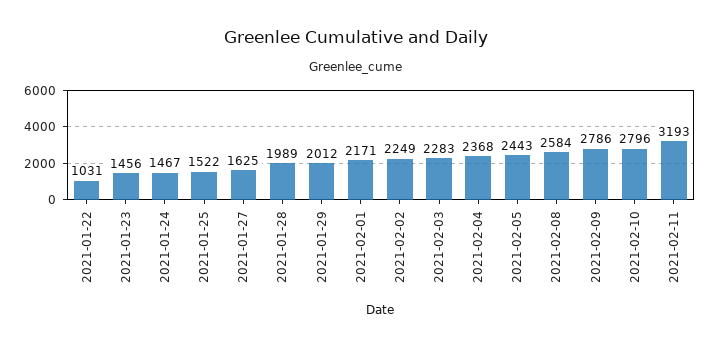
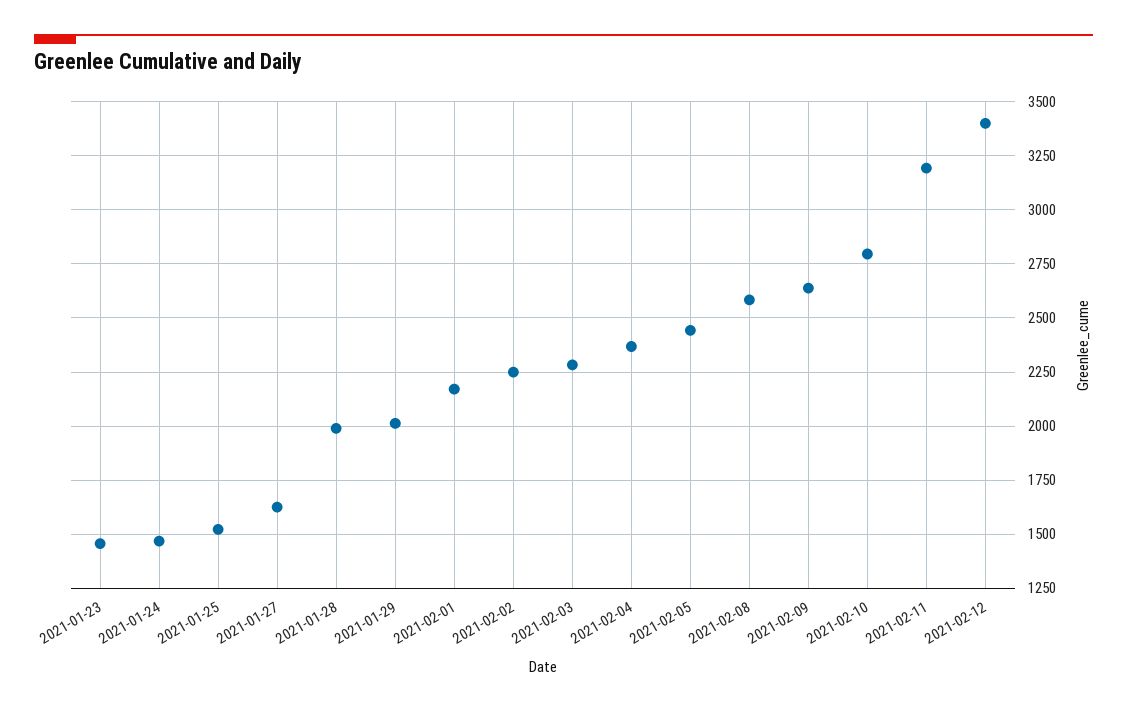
2021-01-22: 1031 -> none
2021-02-09: 2786 -> 2650
2021-02-12: none -> 3400

